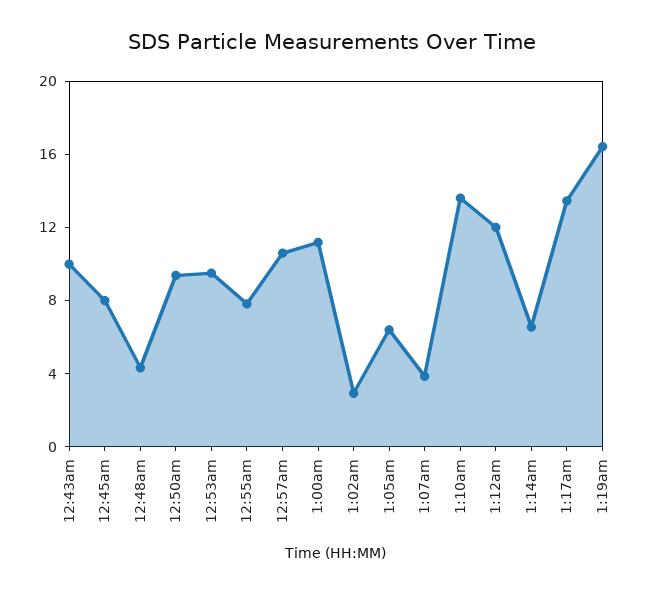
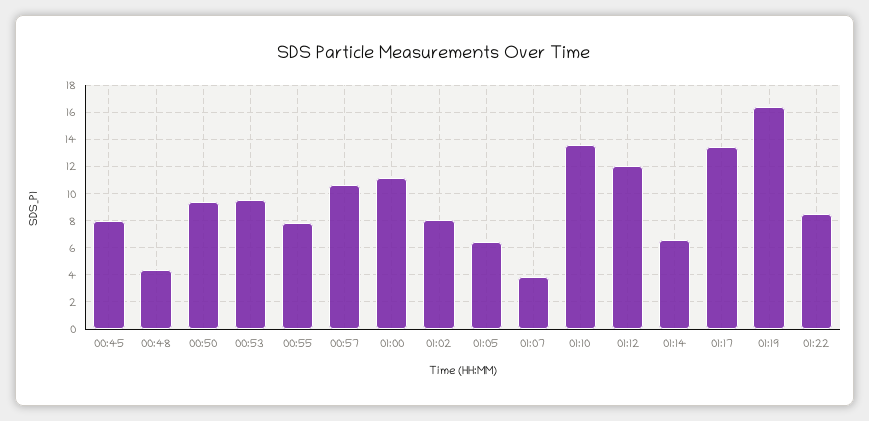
12:43am: 10 -> none
1:02am: 3 -> 8
01:22: none -> 8.5

